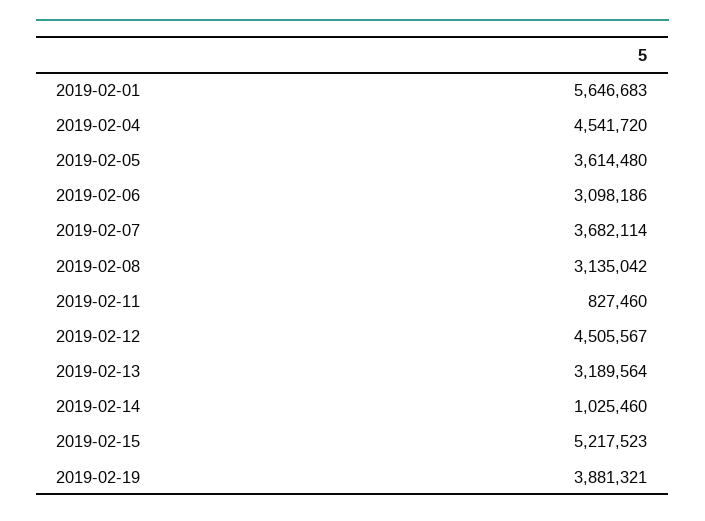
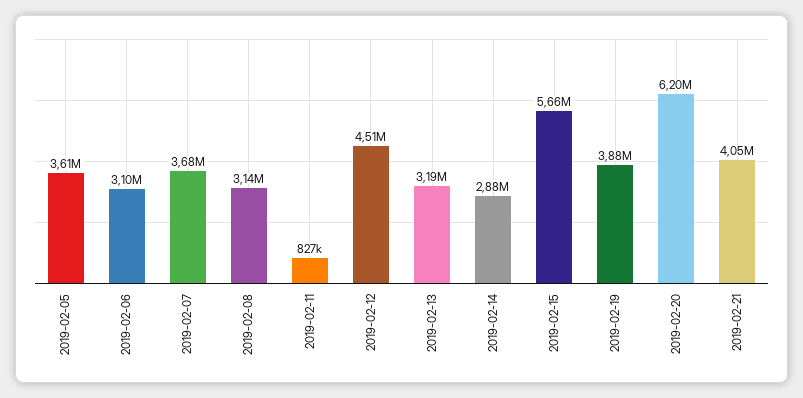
2019-02-01: 5646683 -> none
2019-02-04: 4541720 -> none
2019-02-14: 1025460 -> 2880000
2019-02-15: 5217523 -> 5660000
2019-02-20: none -> 6200000
2019-02-21: none -> 4050000

